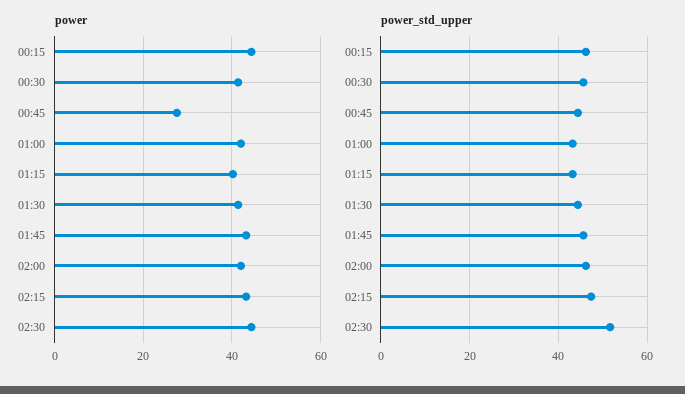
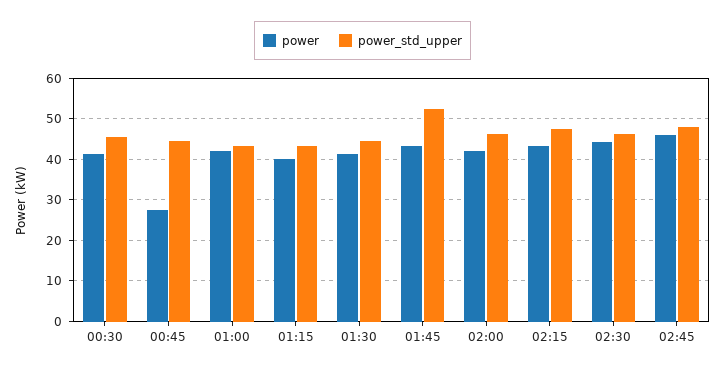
power, 00:15: 44 -> none
power_std_upper, 00:15: 46 -> none
power_std_upper, 01:45: 46 -> 52
power_std_upper, 02:30: 52 -> 46
power, 02:45: none -> 46
power_std_upper, 02:45: none -> 48

